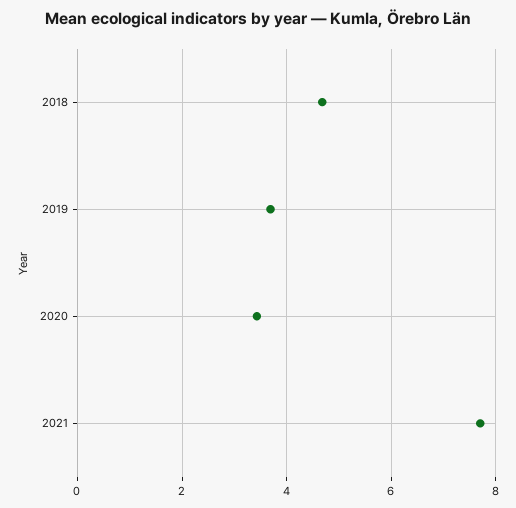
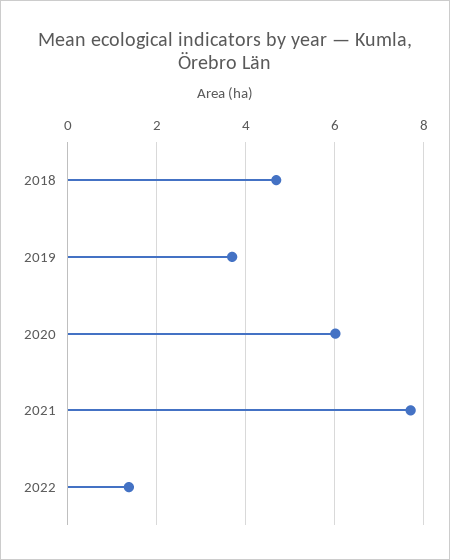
2020: 3.4 -> 6
2022: none -> 1.4

